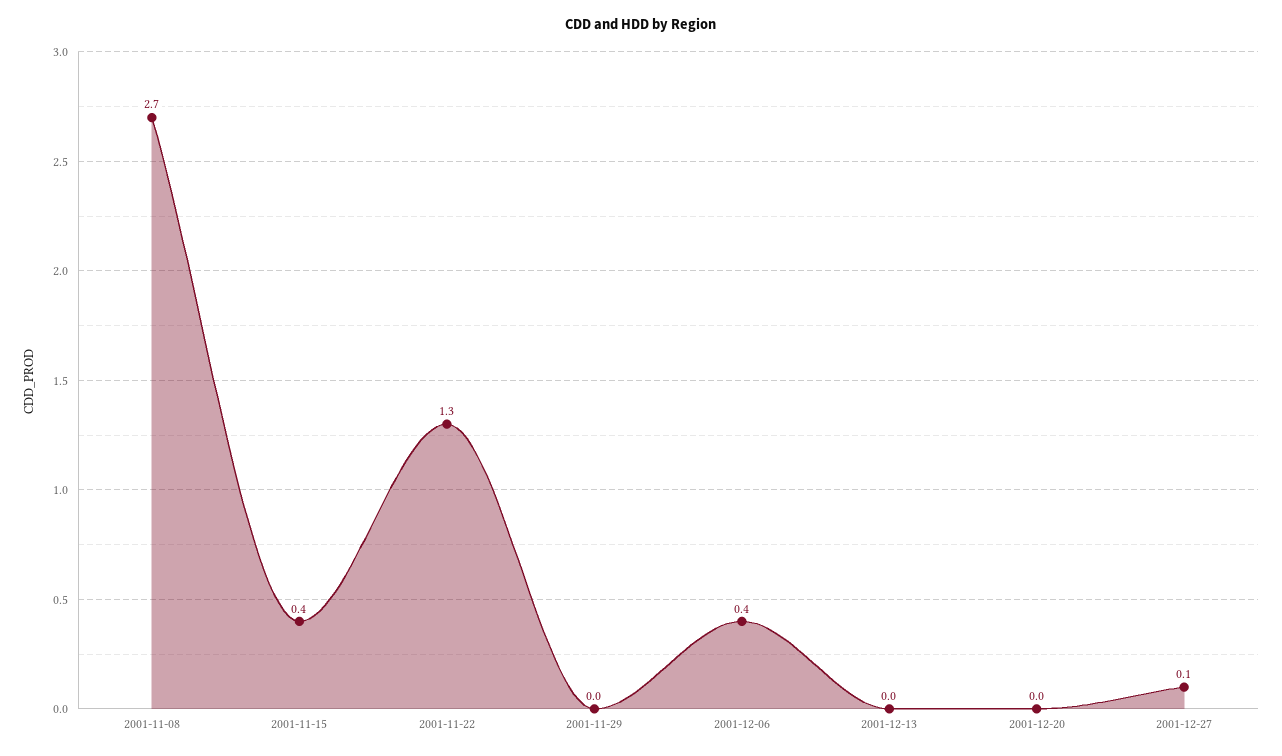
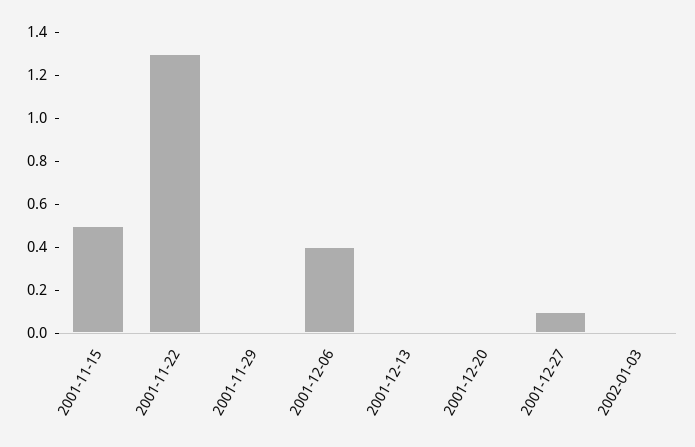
2001-11-08: 2.7 -> none
2001-11-15: 0.4 -> 0.5
2002-01-03: none -> 0

